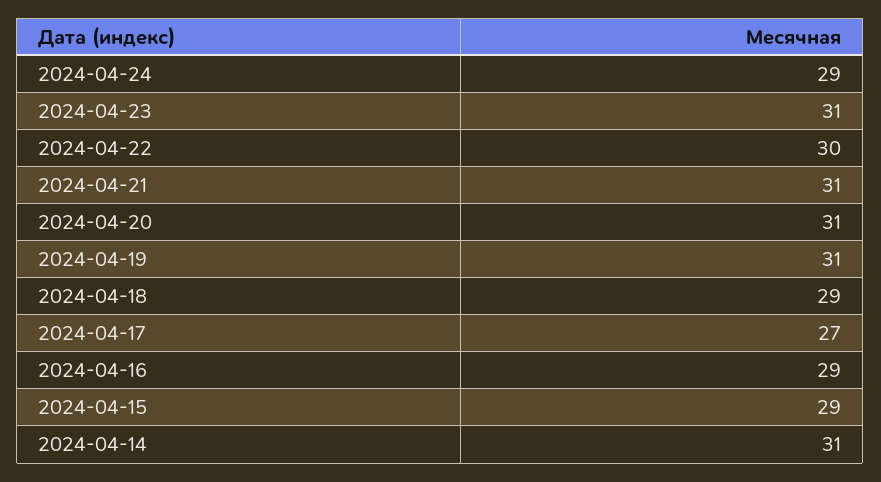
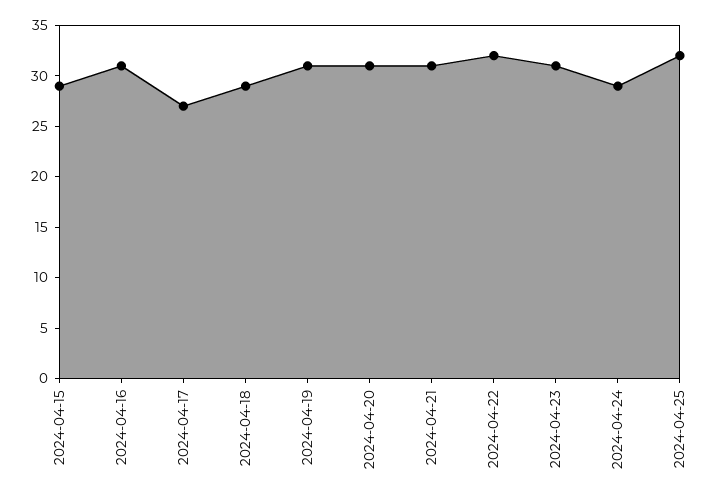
2024-04-22: 30 -> 32
2024-04-16: 29 -> 31
2024-04-14: 31 -> none
2024-04-25: none -> 32

